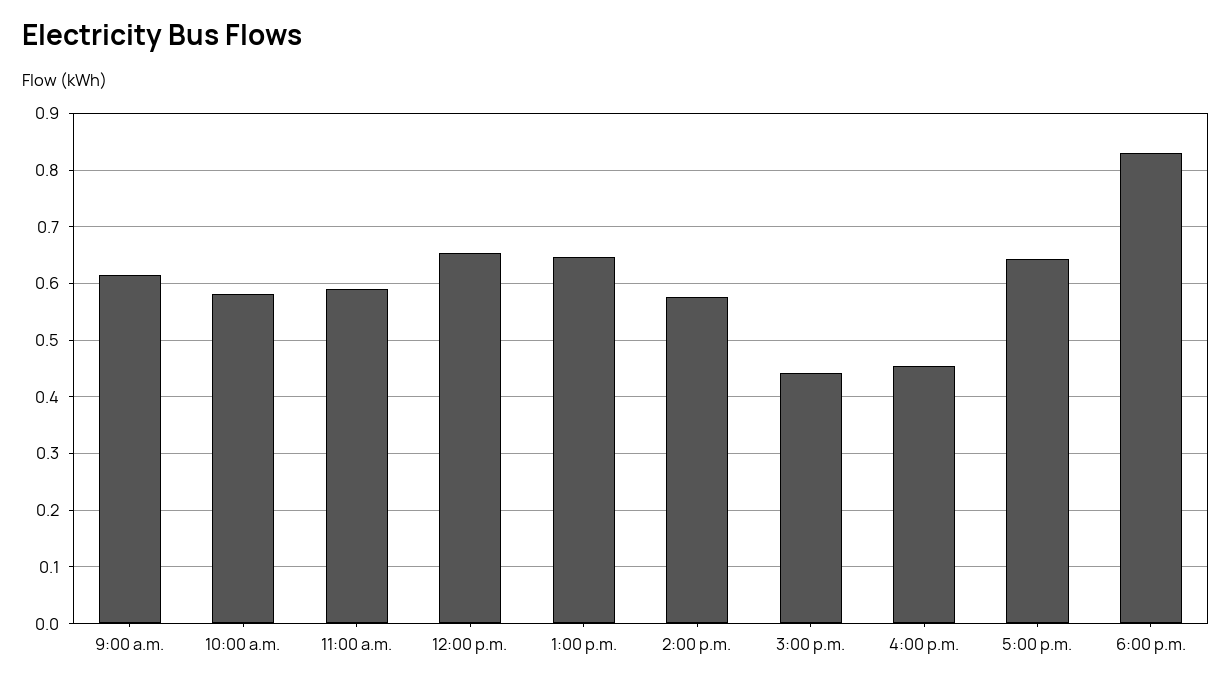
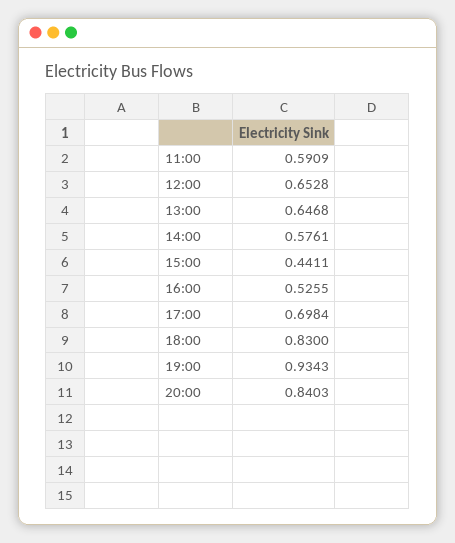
9:00 a.m.: 0.62 -> none
10:00 a.m.: 0.58 -> none
4:00 p.m.: 0.46 -> 0.5255
5:00 p.m.: 0.64 -> 0.6984
19:00: none -> 0.9343
20:00: none -> 0.8403

